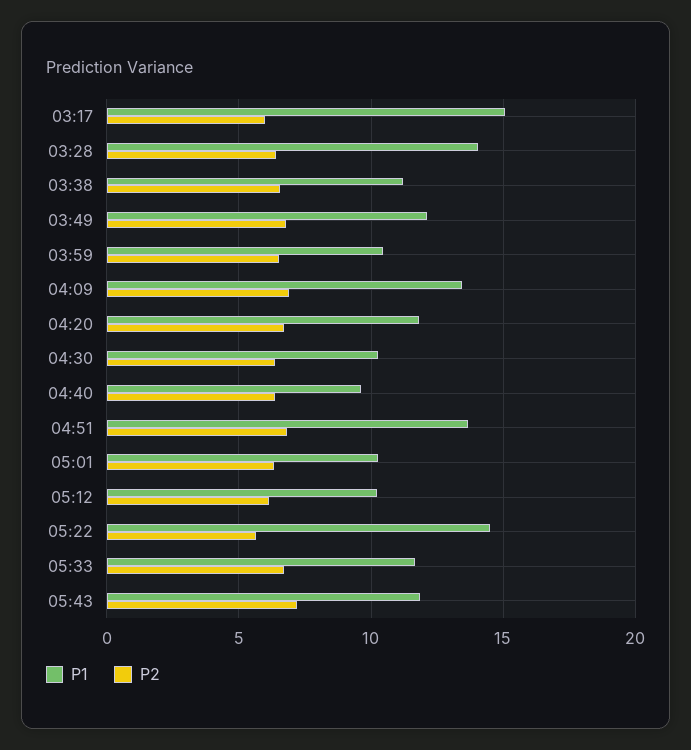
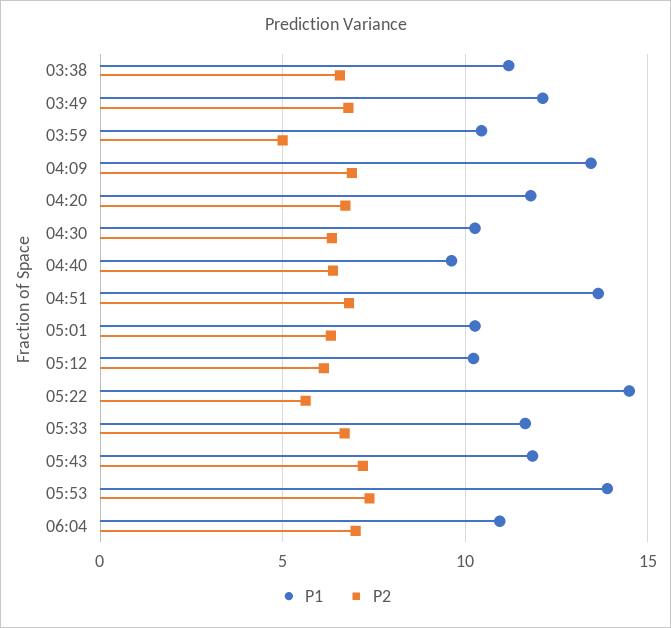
P1, 03:17: 15 -> none
P2, 03:17: 6 -> none
P1, 03:28: 14 -> none
P2, 03:28: 6.5 -> none
P2, 03:59: 6.5 -> 5
P1, 05:53: none -> 14
P2, 05:53: none -> 7.5
P1, 06:04: none -> 11
P2, 06:04: none -> 7

